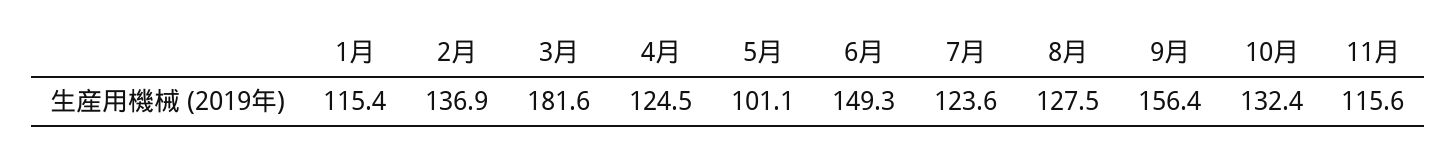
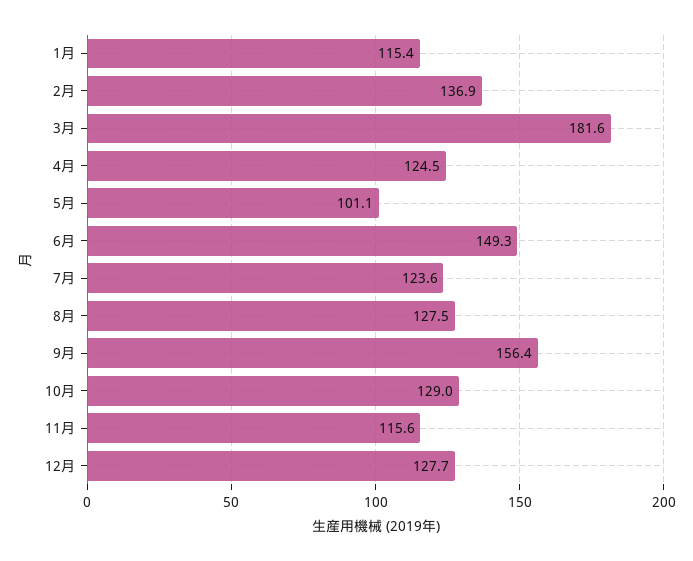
10月: 132.4 -> 129
12月: none -> 127.7

